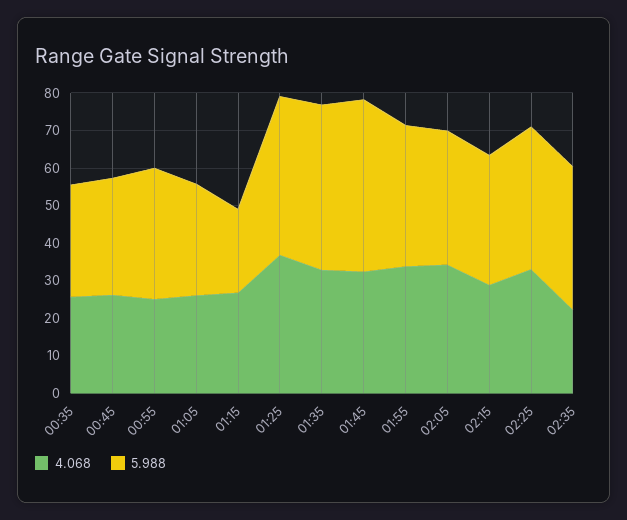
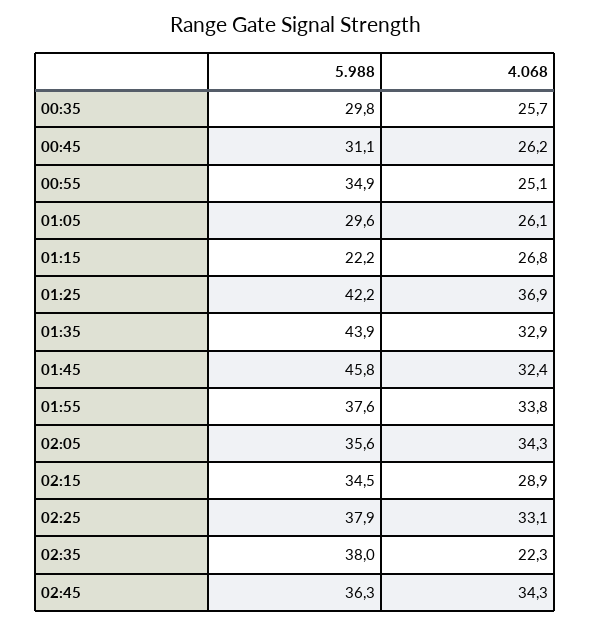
5.988, 02:45: none -> 36.3
4.068, 02:45: none -> 34.3

